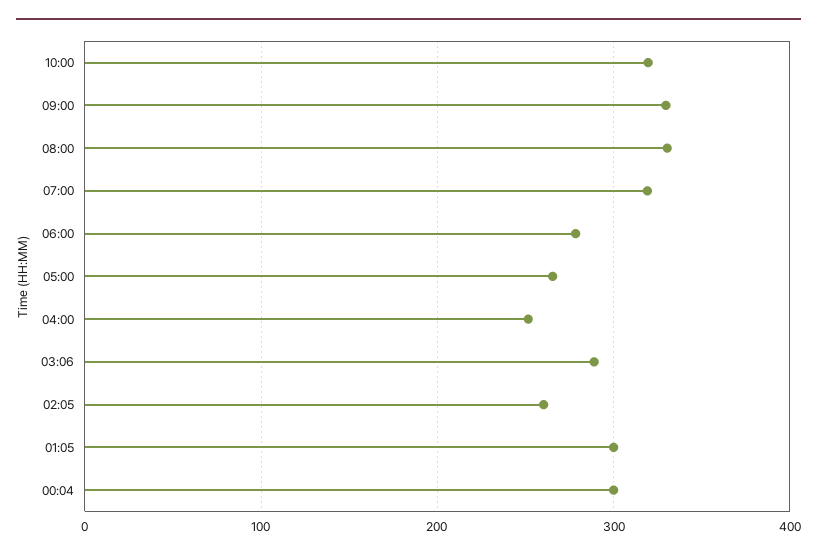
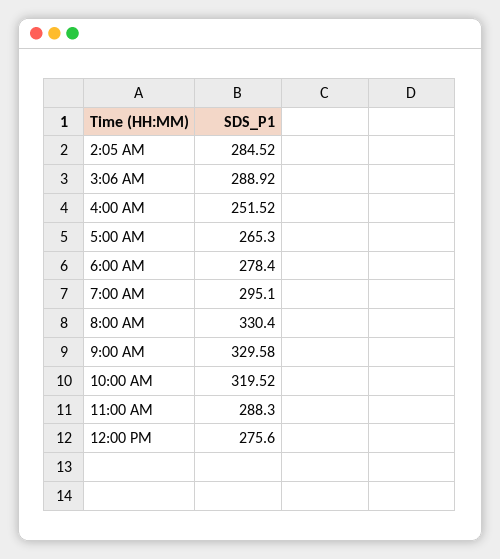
07:00: 320 -> 295.1
02:05: 260 -> 284.52
01:05: 300 -> none
00:04: 300 -> none
11:00 AM: none -> 288.3
12:00 PM: none -> 275.6

